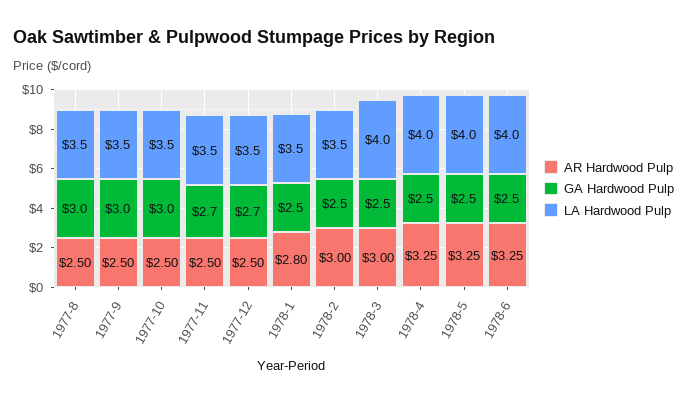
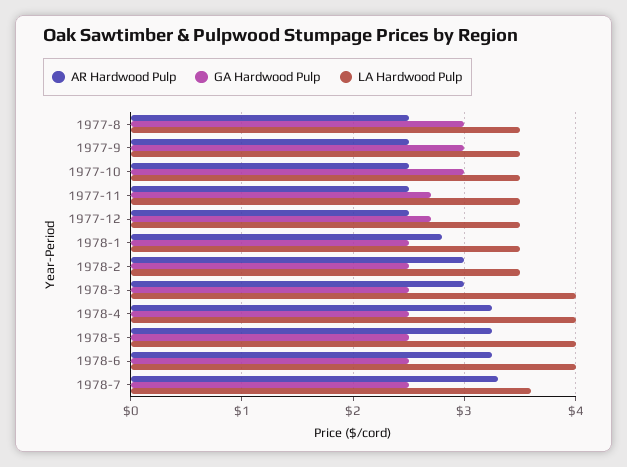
AR Hardwood Pulp, 1978-7: none -> 3.3
GA Hardwood Pulp, 1978-7: none -> 2.5
LA Hardwood Pulp, 1978-7: none -> 3.6

